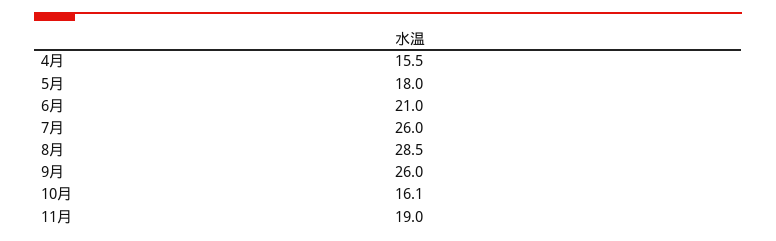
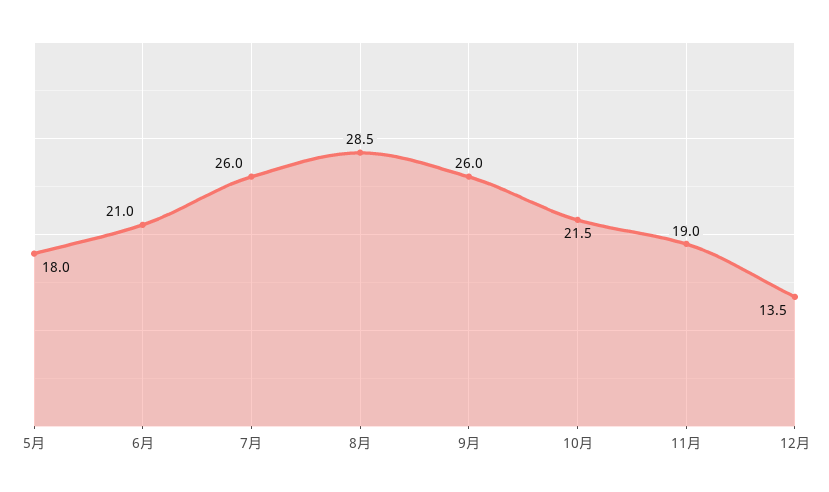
4月: 15.5 -> none
10月: 16.1 -> 21.5
12月: none -> 13.5

